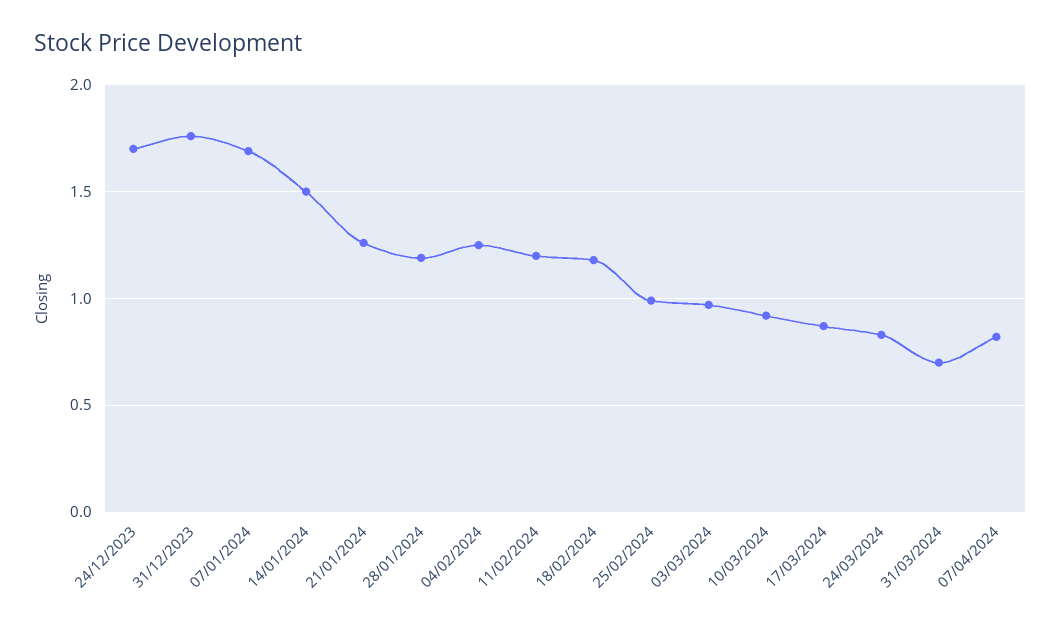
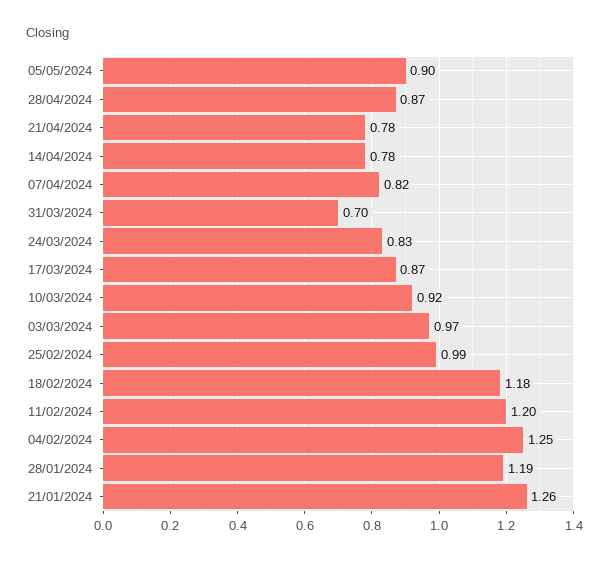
24/12/2023: 1.7 -> none
31/12/2023: 1.75 -> none
07/01/2024: 1.7 -> none
14/01/2024: 1.5 -> none
05/05/2024: none -> 0.9
28/04/2024: none -> 0.87
21/04/2024: none -> 0.78
14/04/2024: none -> 0.78

